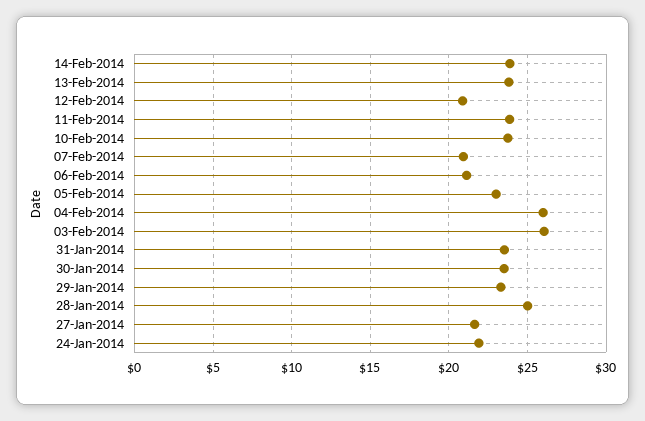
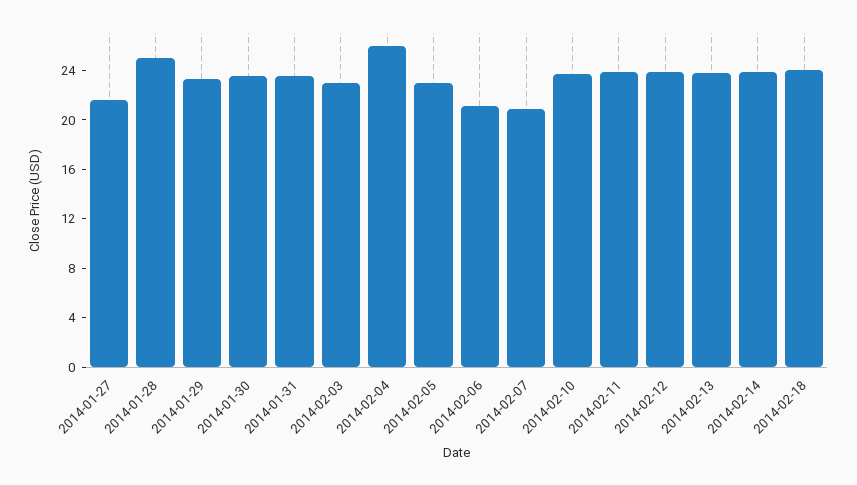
12-Feb-2014: 21 -> 24
03-Feb-2014: 26 -> 23
24-Jan-2014: 22 -> none
2014-02-18: none -> 24

